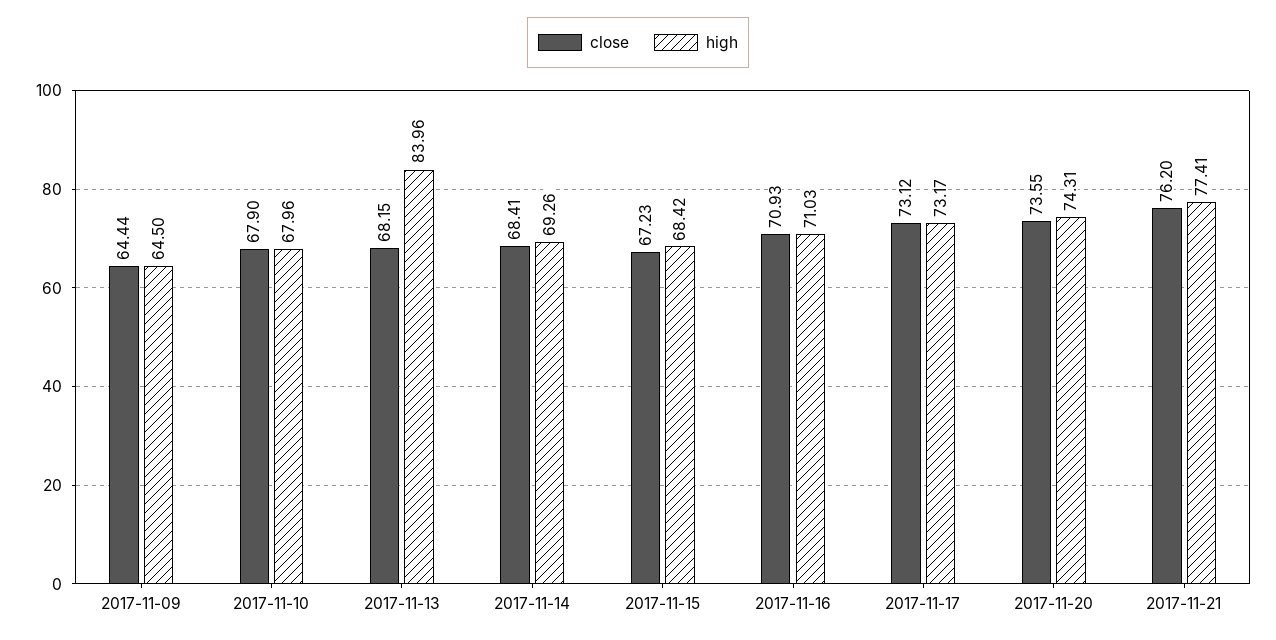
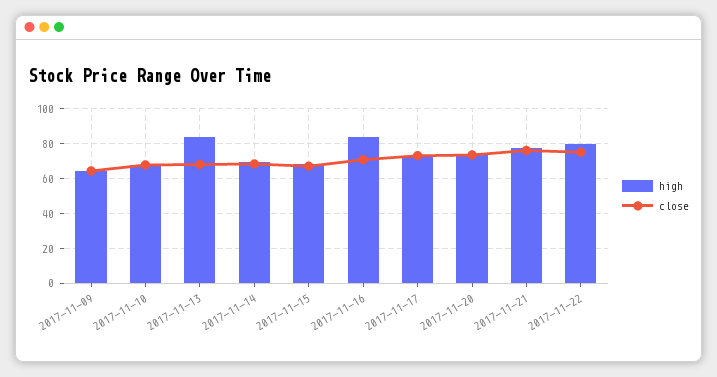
high, 2017-11-16: 71.03 -> 85
high, 2017-11-22: none -> 80
close, 2017-11-22: none -> 75

